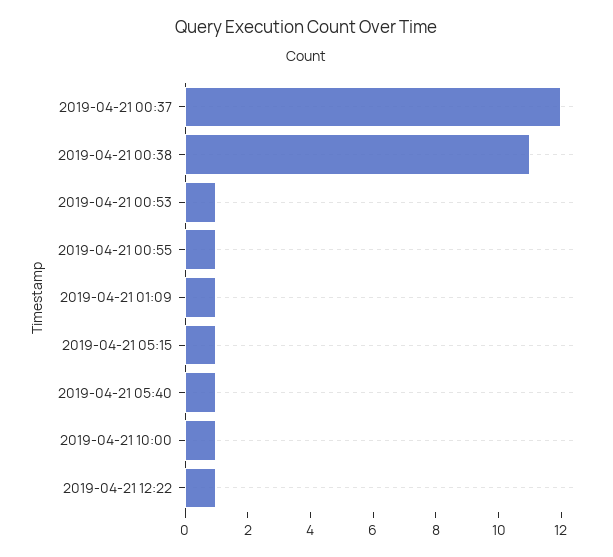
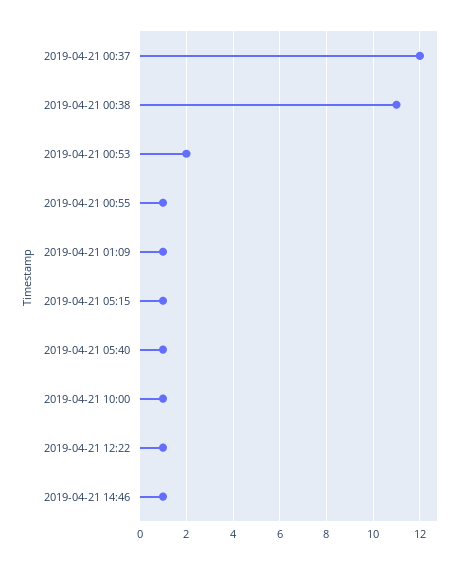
2019-04-21 00:53: 1 -> 2
2019-04-21 14:46: none -> 1

